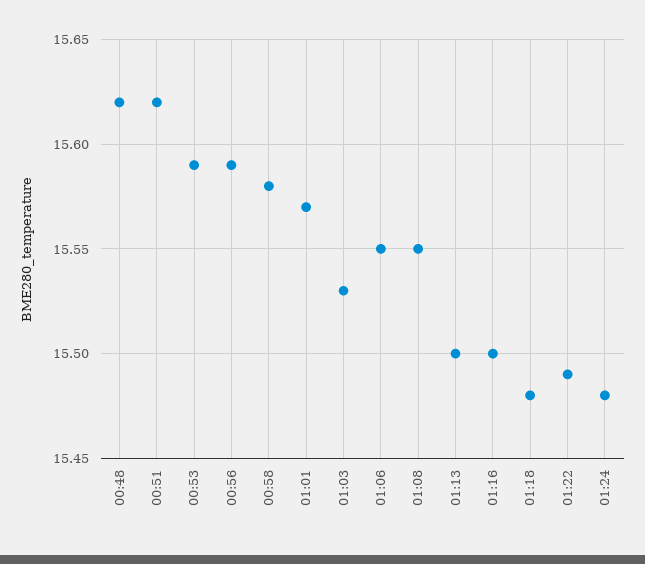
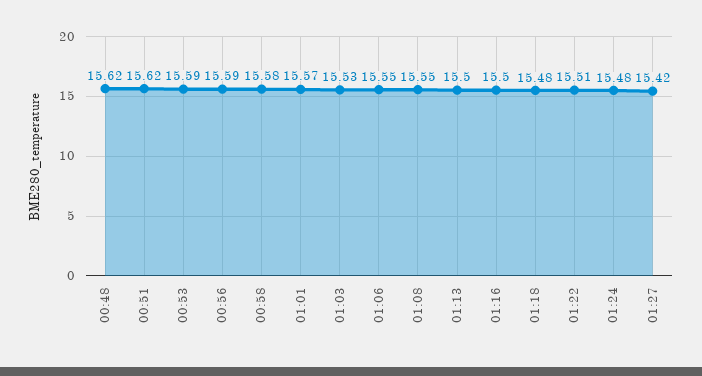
01:22: 15.49 -> 15.51
01:27: none -> 15.42

